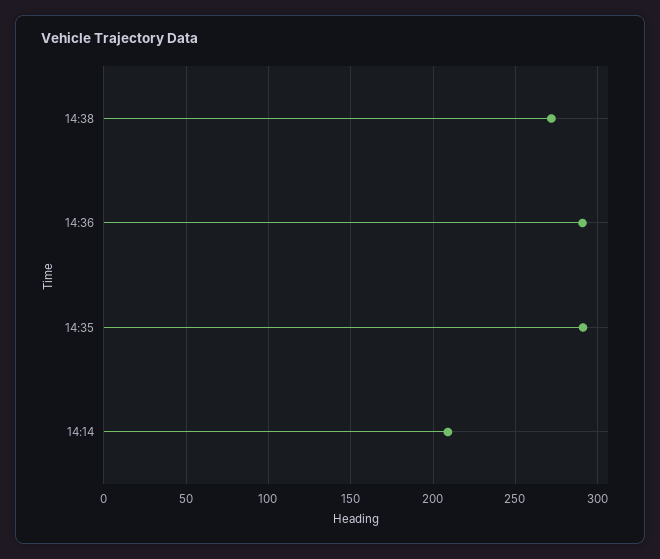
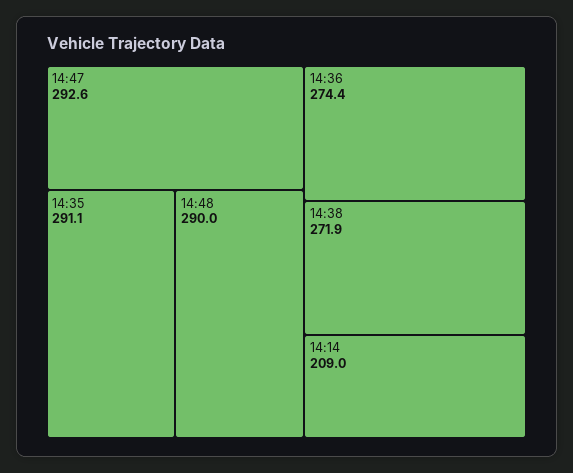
14:36: 290 -> 274.4
14:47: none -> 292.6
14:48: none -> 290

